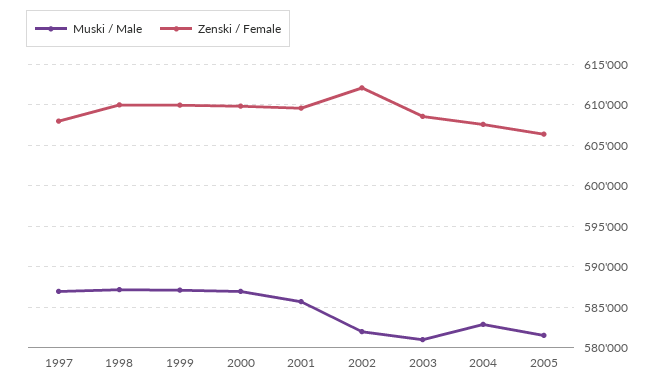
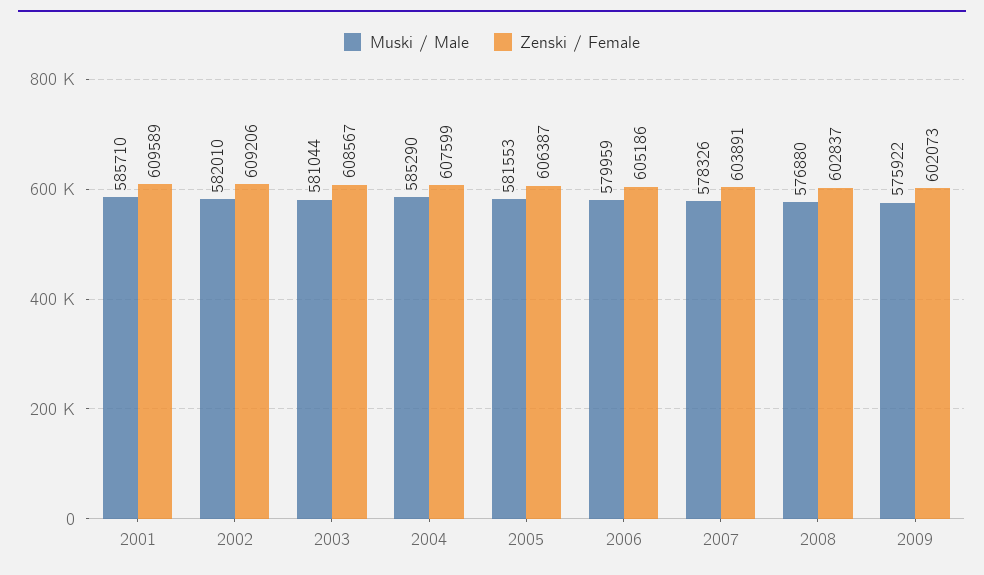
Muski / Male, 1997: 587000 -> none
Zenski / Female, 1997: 608000 -> none
Muski / Male, 1998: 587000 -> none
Zenski / Female, 1998: 610000 -> none
Muski / Male, 1999: 587000 -> none
Zenski / Female, 1999: 610000 -> none
Muski / Male, 2000: 587000 -> none
Zenski / Female, 2000: 610000 -> none
Zenski / Female, 2002: 612000 -> 609206
Muski / Male, 2004: 583000 -> 585290
Muski / Male, 2006: none -> 579959
Zenski / Female, 2006: none -> 605186
Muski / Male, 2007: none -> 578326
Zenski / Female, 2007: none -> 603891
Muski / Male, 2008: none -> 576880
Zenski / Female, 2008: none -> 602837
Muski / Male, 2009: none -> 575922
Zenski / Female, 2009: none -> 602073

